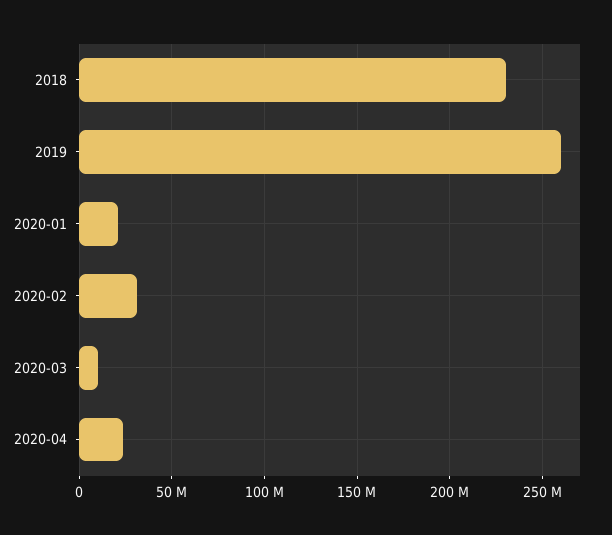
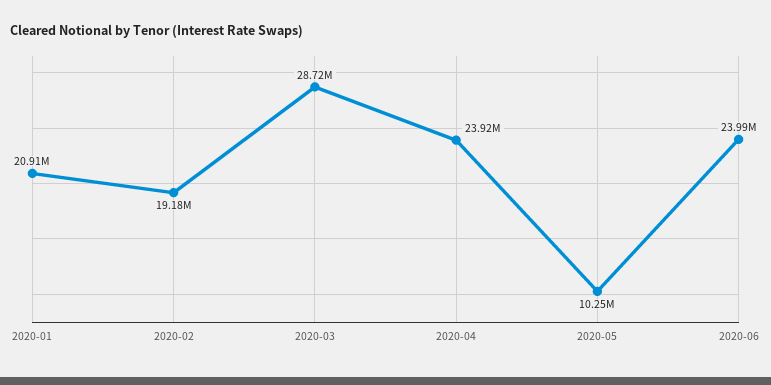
2018: 230000000 -> none
2019: 260000000 -> none
2020-02: 30000000 -> 19180000
2020-03: 10000000 -> 28720000
2020-05: none -> 10250000
2020-06: none -> 23990000

